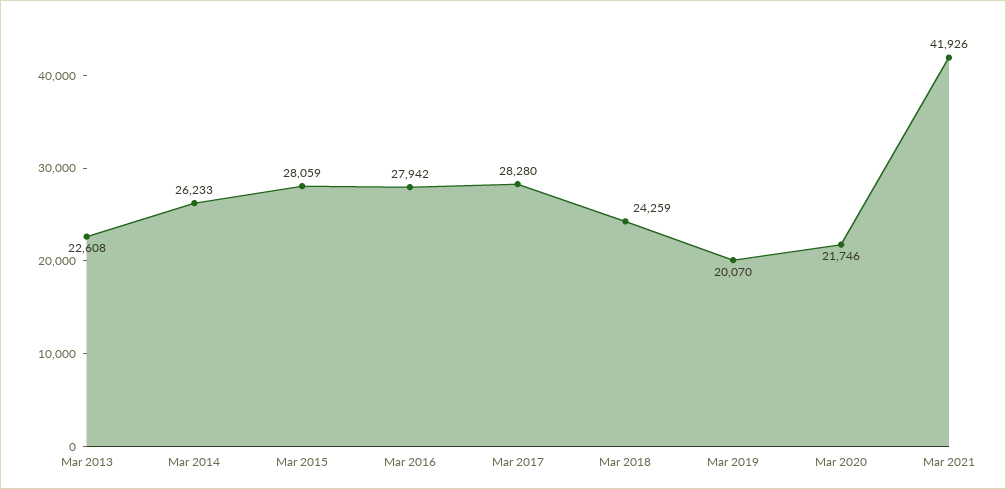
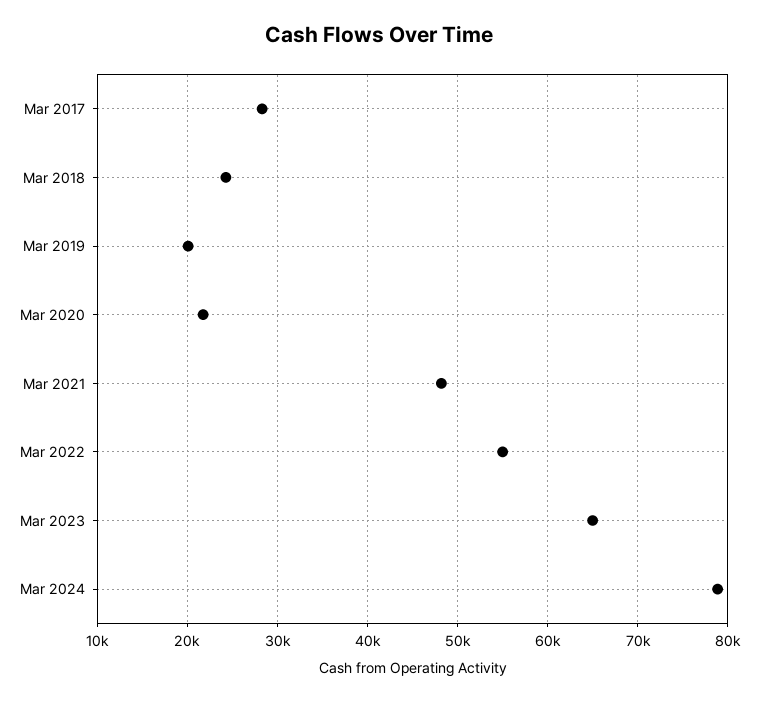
Mar 2013: 22608 -> none
Mar 2014: 26233 -> none
Mar 2015: 28059 -> none
Mar 2016: 27942 -> none
Mar 2021: 41926 -> 48000
Mar 2022: none -> 55000
Mar 2023: none -> 65000
Mar 2024: none -> 79000

